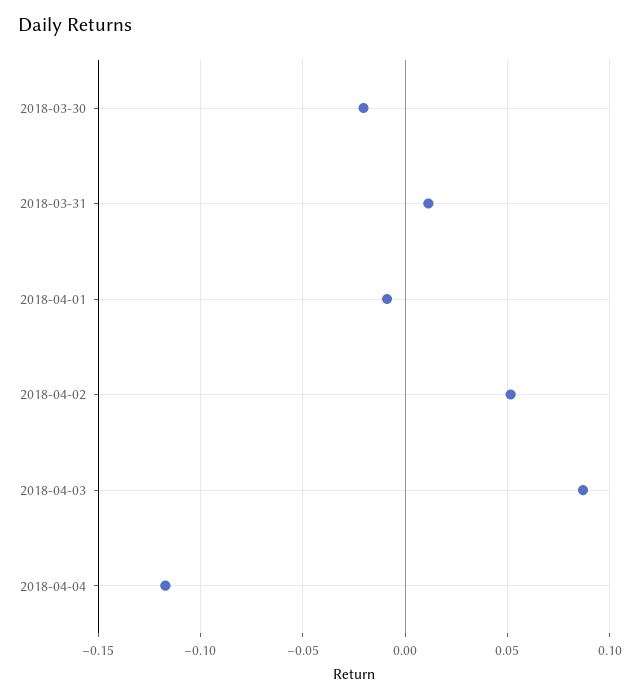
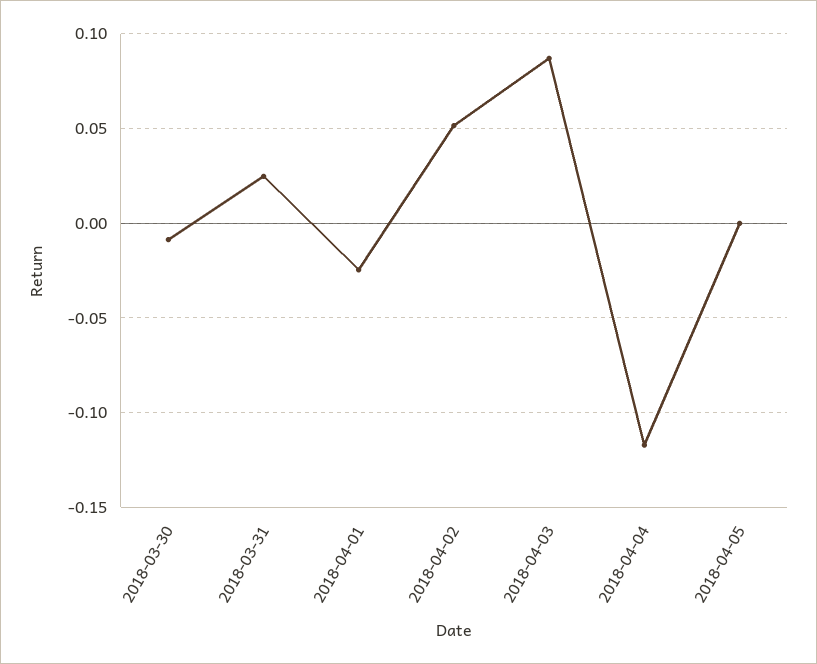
2018-03-30: -0.02 -> -0.01
2018-03-31: 0.01 -> 0.025
2018-04-01: -0.01 -> -0.025
2018-04-05: none -> 0

